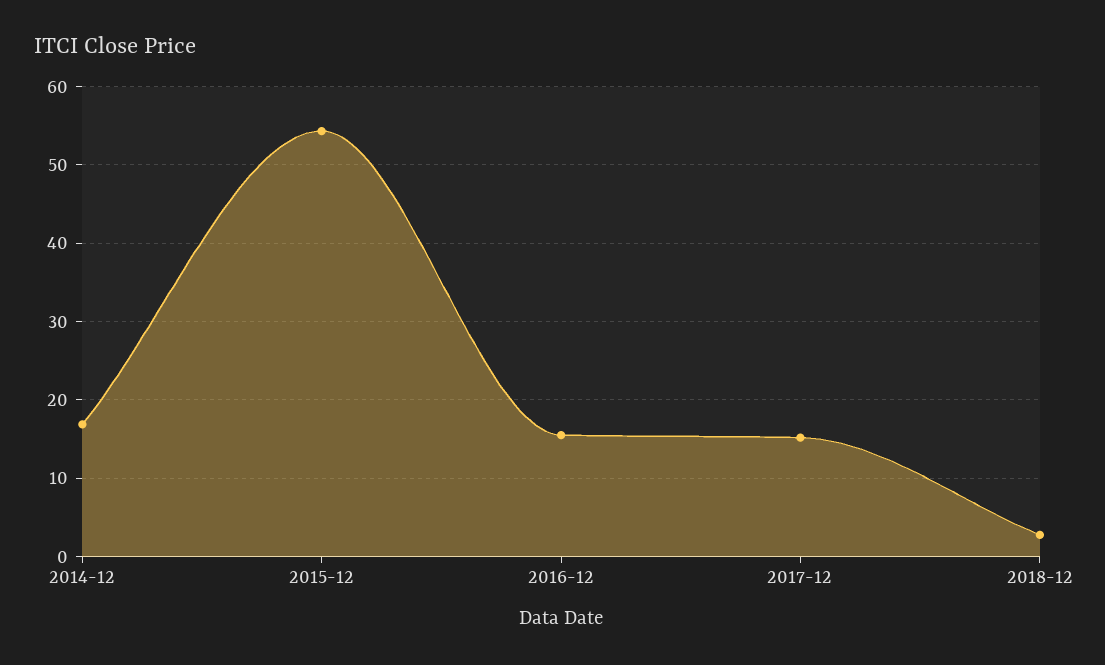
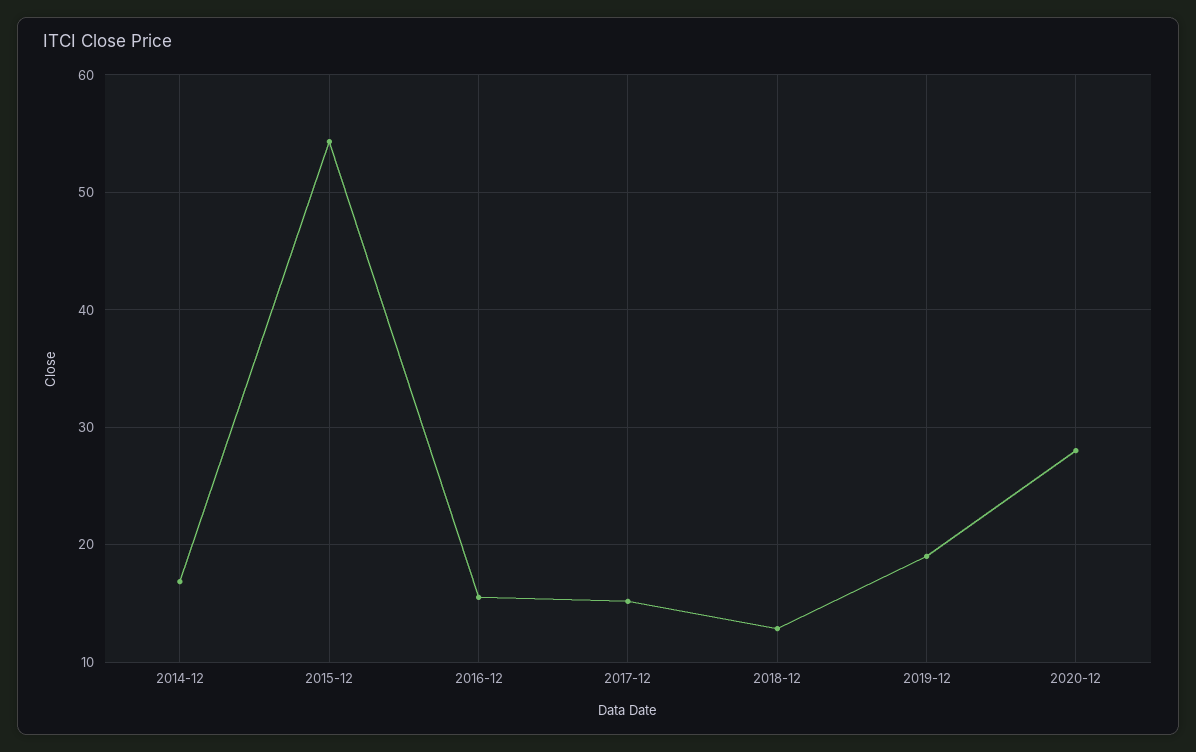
2018-12: 3 -> 13
2019-12: none -> 19
2020-12: none -> 28

